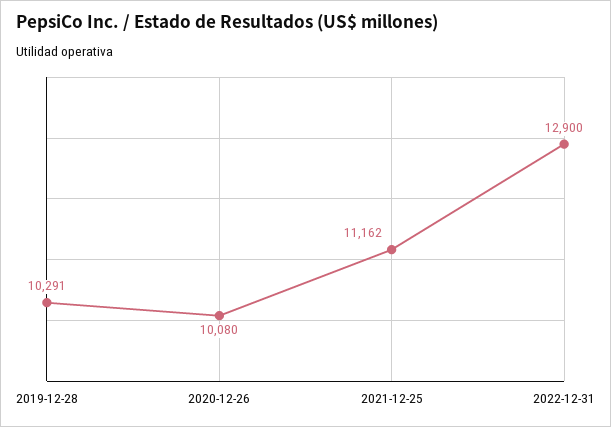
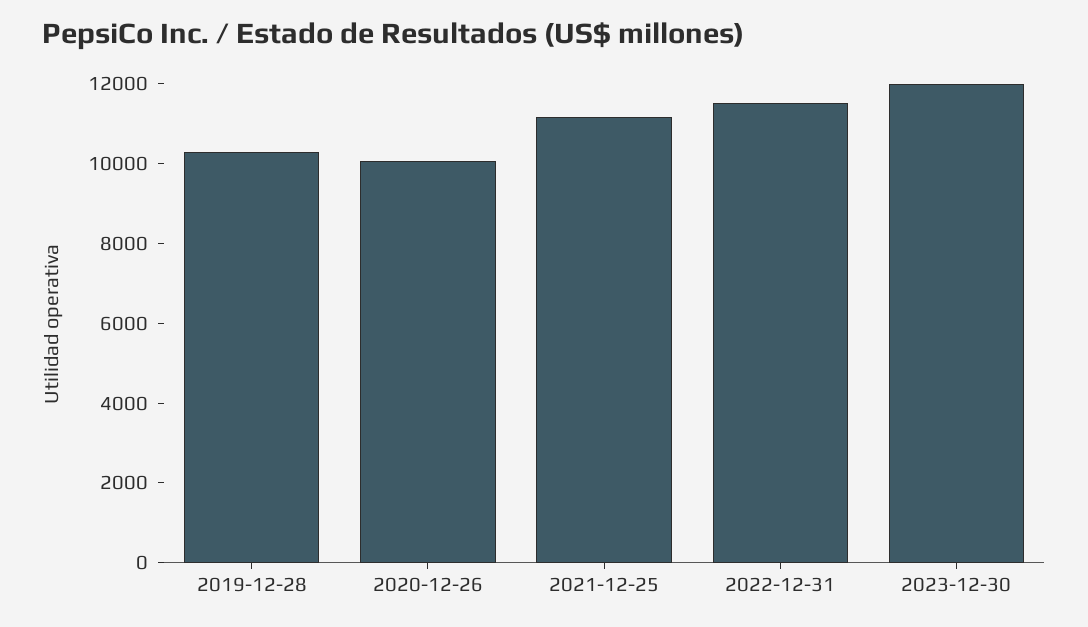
2022-12-31: 12900 -> 11500
2023-12-30: none -> 12000

